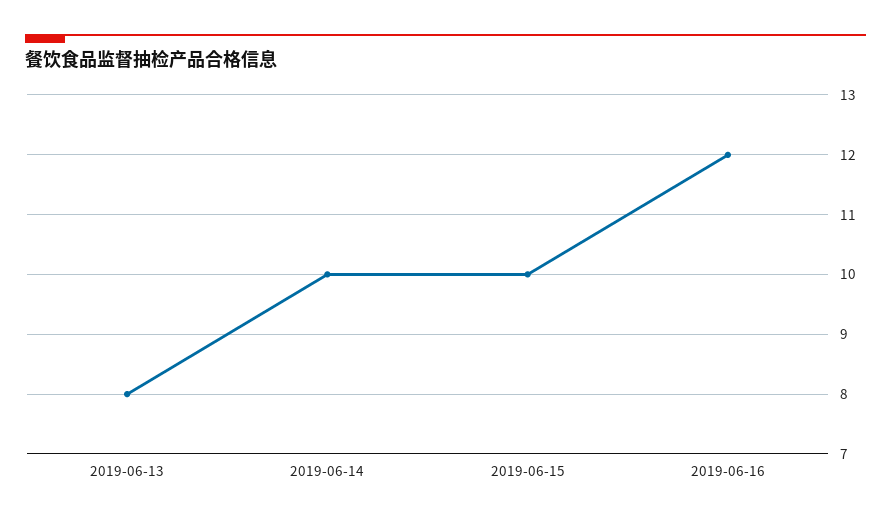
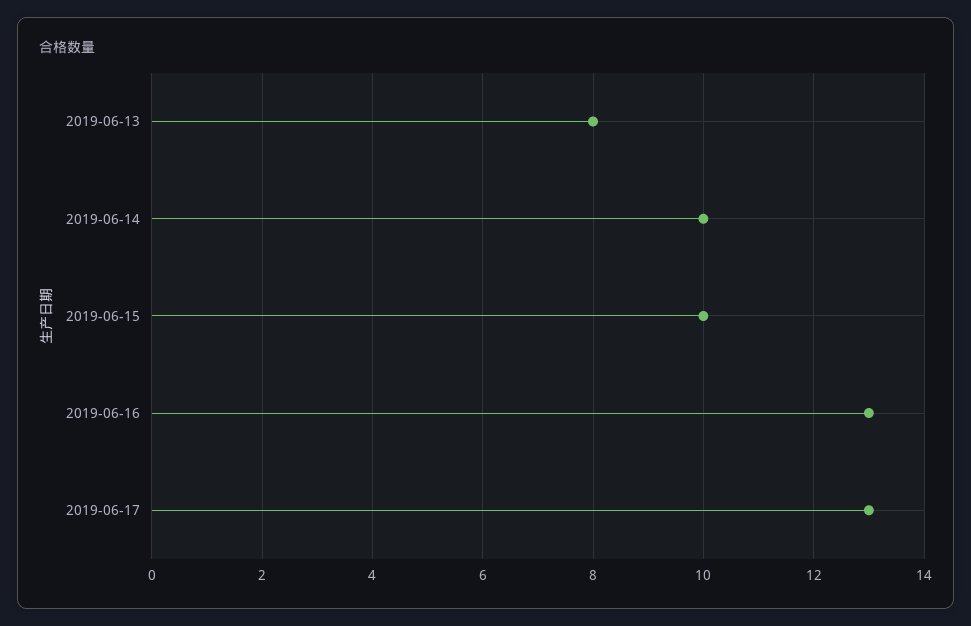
2019-06-16: 12 -> 13
2019-06-17: none -> 13

